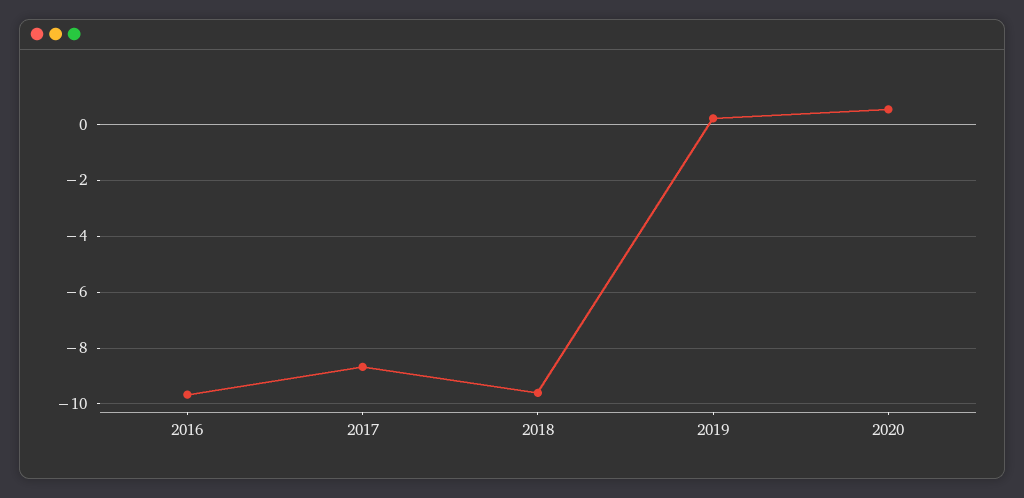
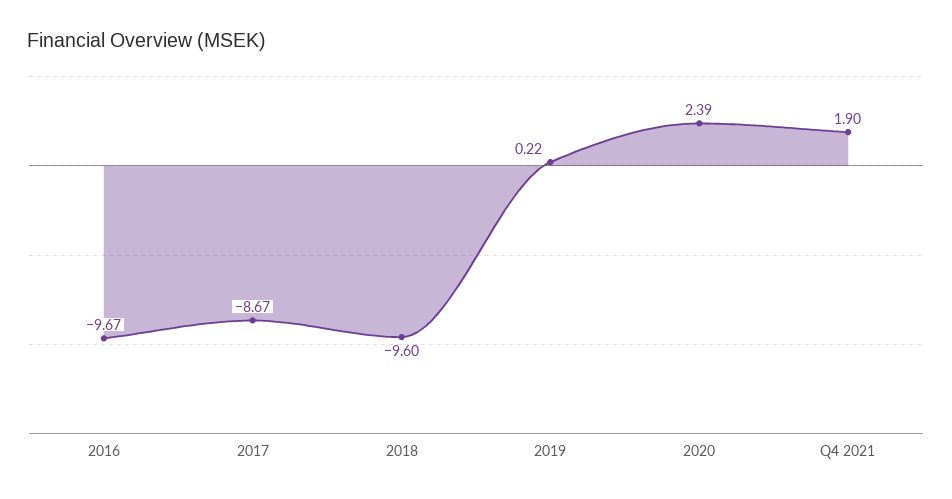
2020: 0.5 -> 2.39
Q4 2021: none -> 1.9

